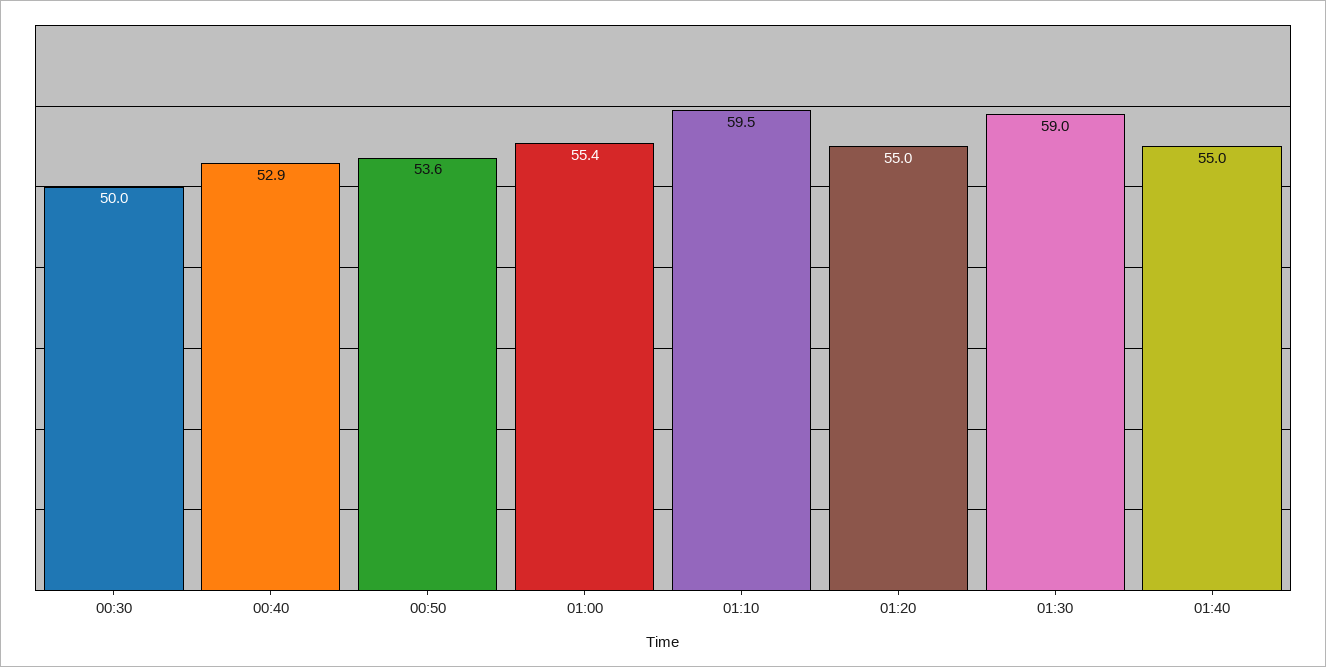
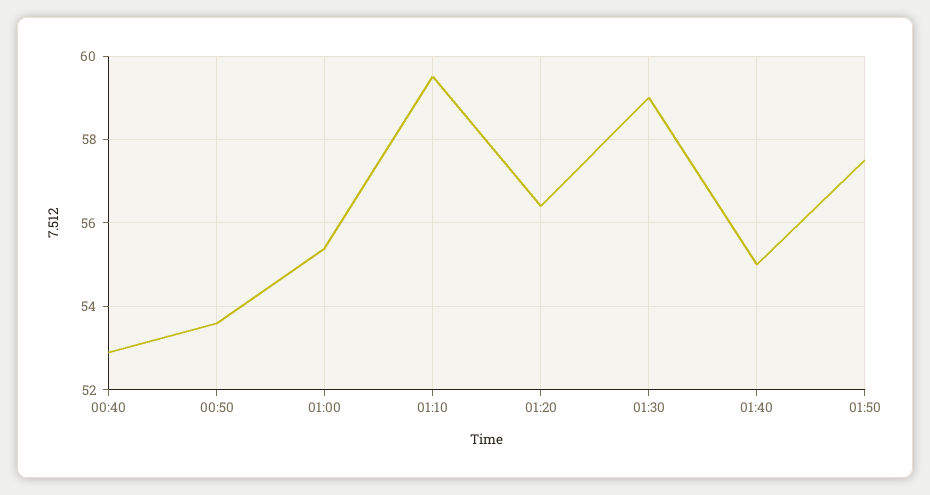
00:30: 50 -> none
01:20: 55 -> 56.5
01:50: none -> 57.5

